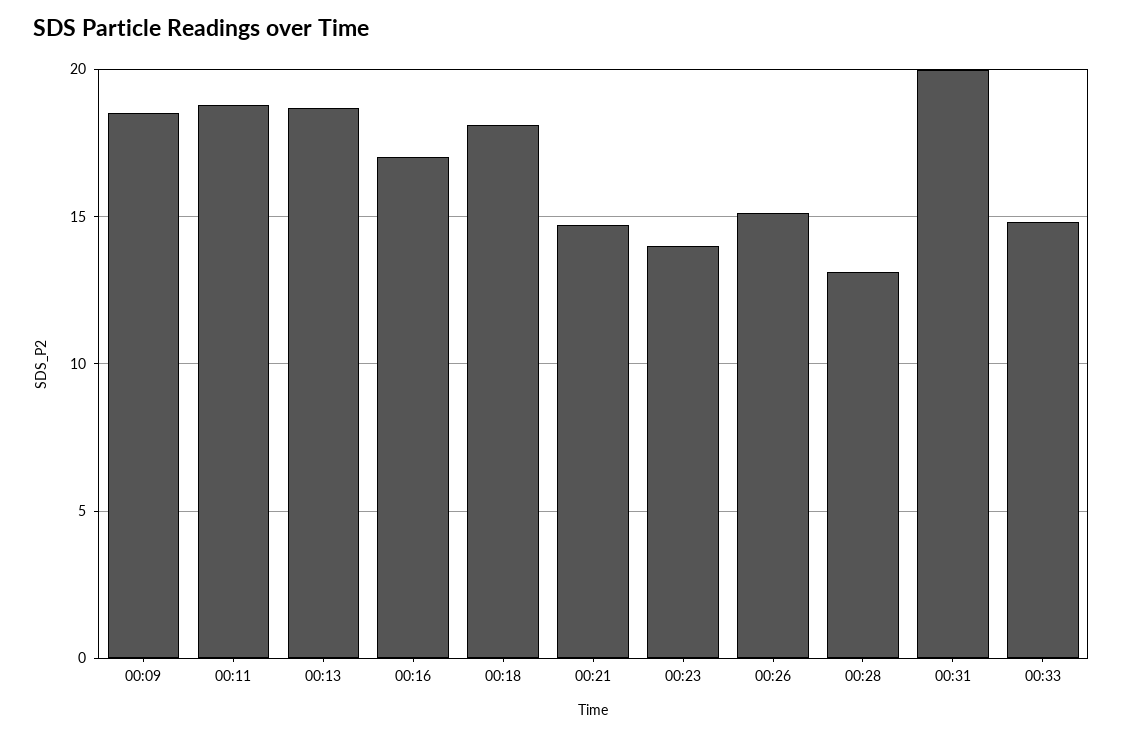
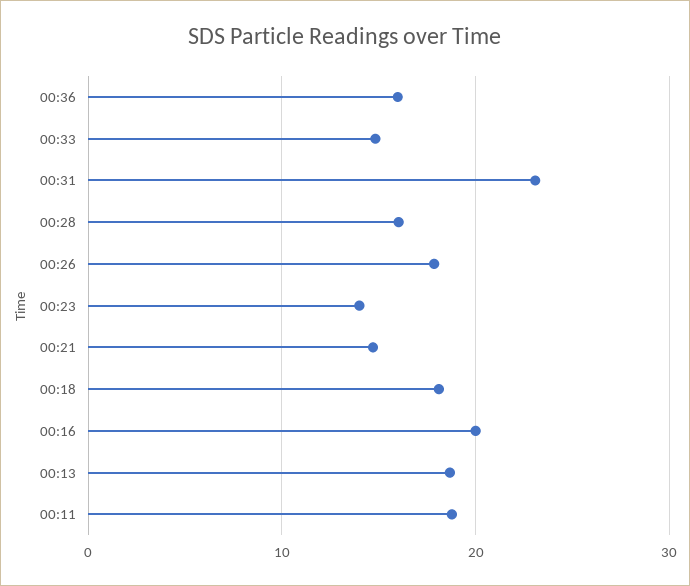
00:09: 18.5 -> none
00:16: 17 -> 20
00:26: 15 -> 18
00:28: 13 -> 16
00:31: 20 -> 23
00:36: none -> 16

